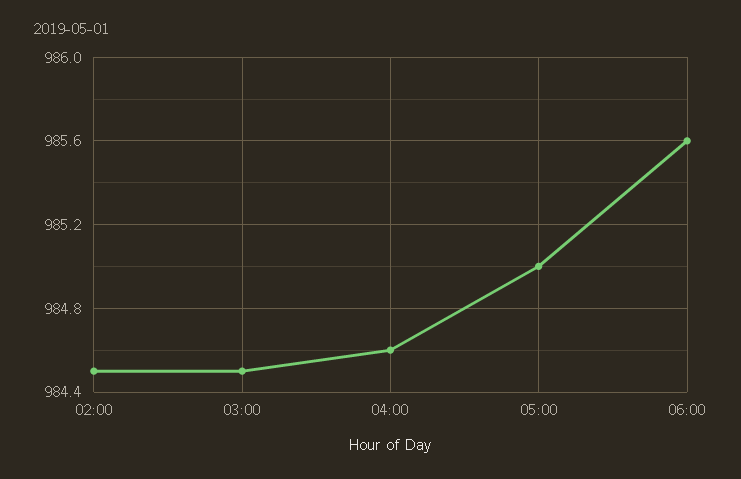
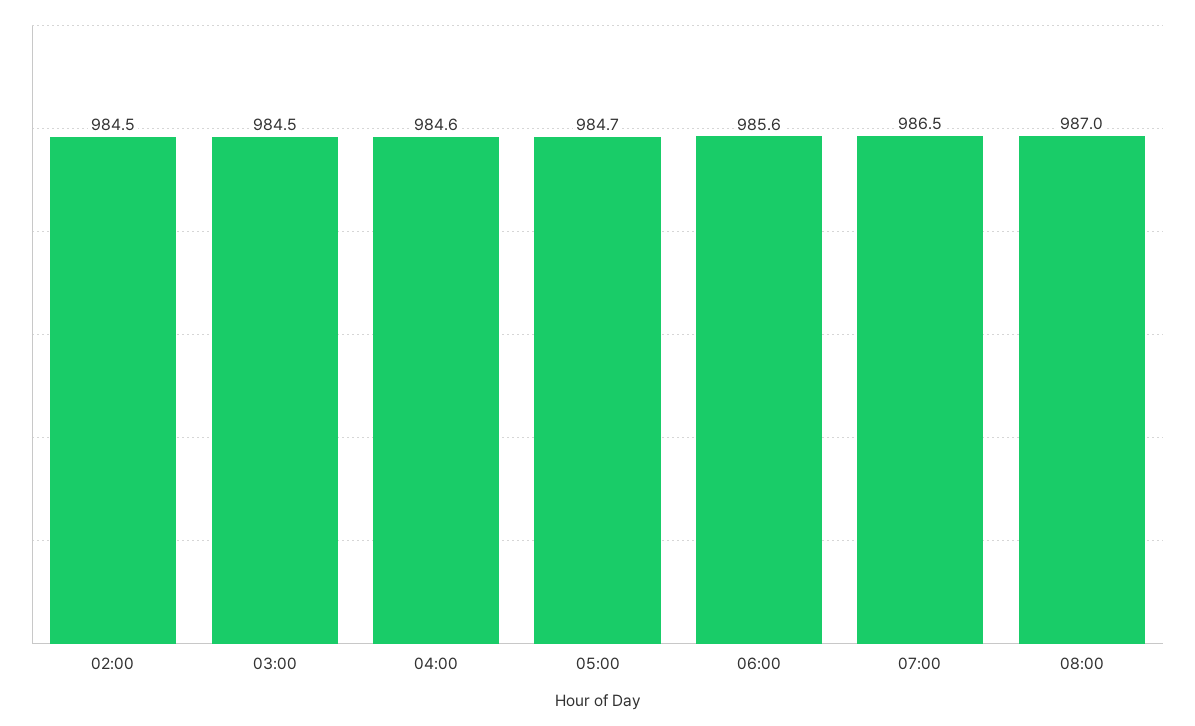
05:00: 985 -> 984.7
07:00: none -> 986.5
08:00: none -> 987

